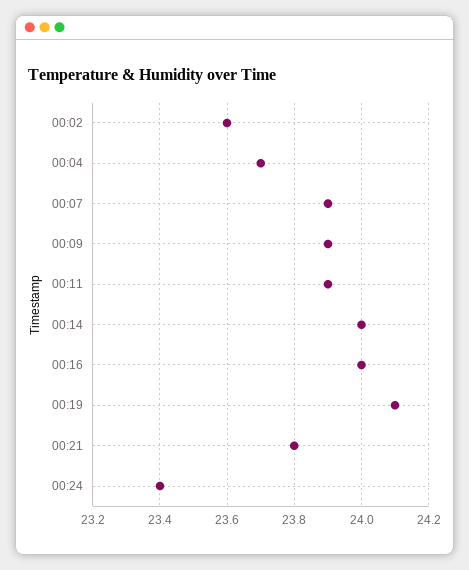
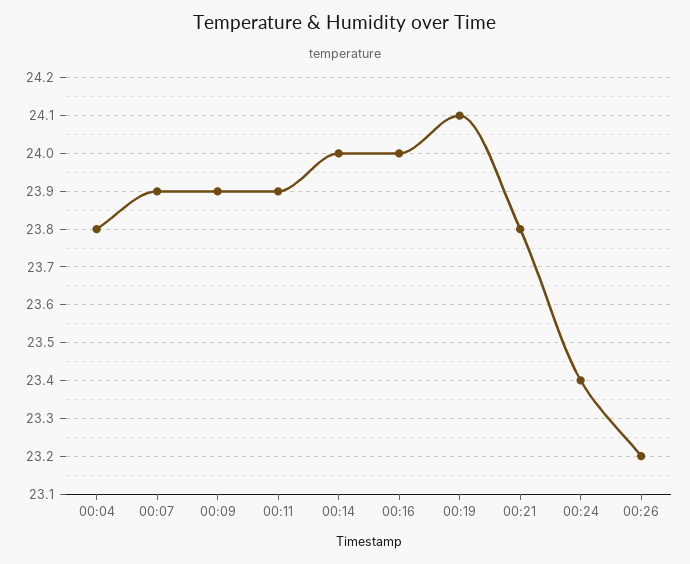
00:02: 23.6 -> none
00:04: 23.7 -> 23.8
00:26: none -> 23.2

